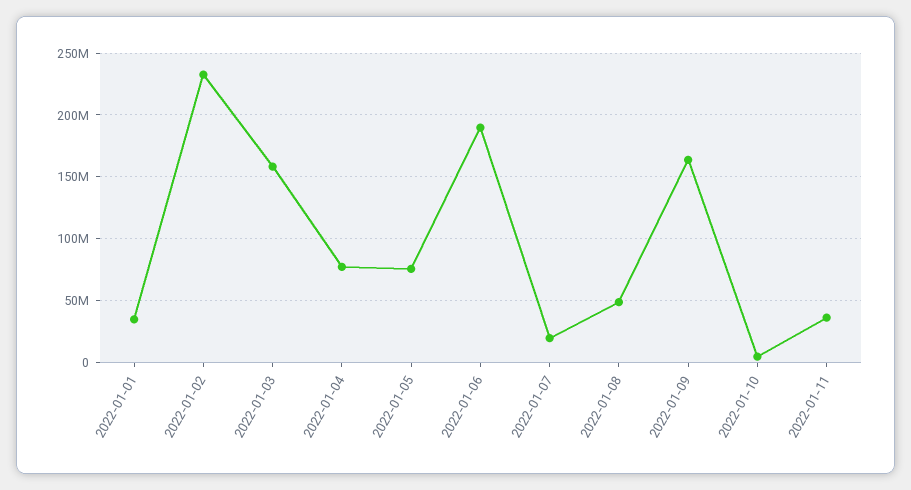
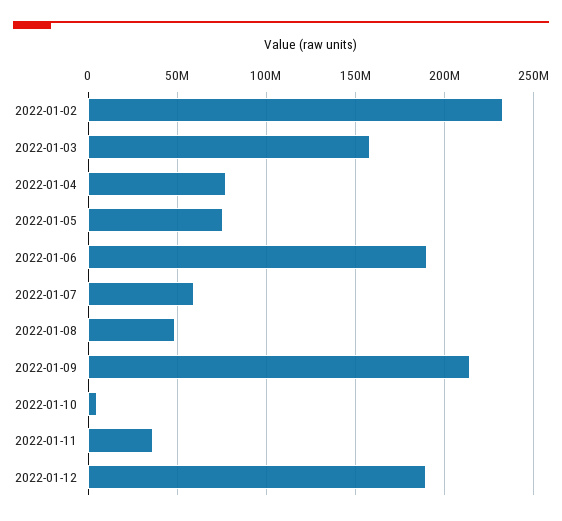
2022-01-01: 35000000 -> none
2022-01-07: 20000000 -> 60000000
2022-01-09: 165000000 -> 215000000
2022-01-12: none -> 190000000

